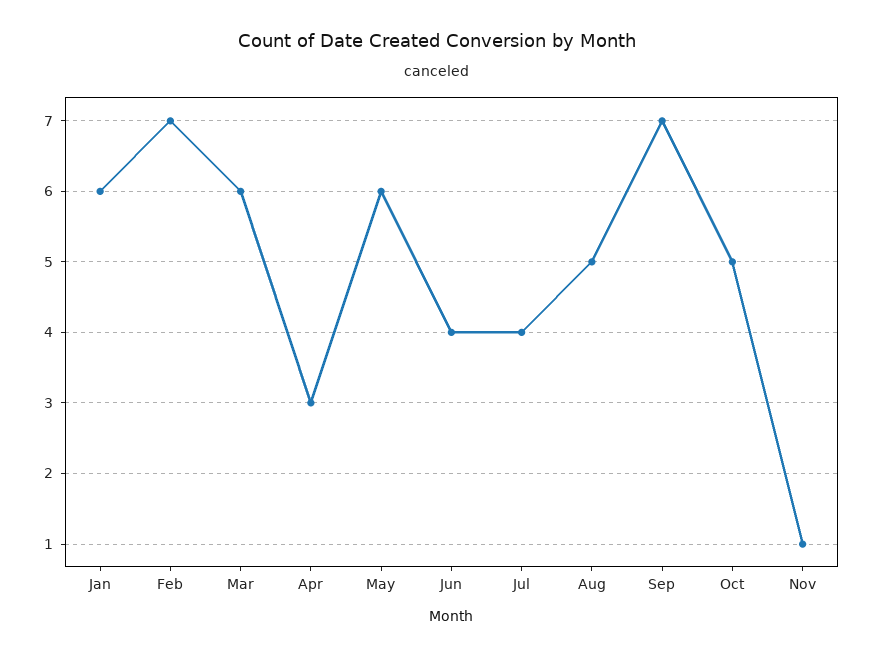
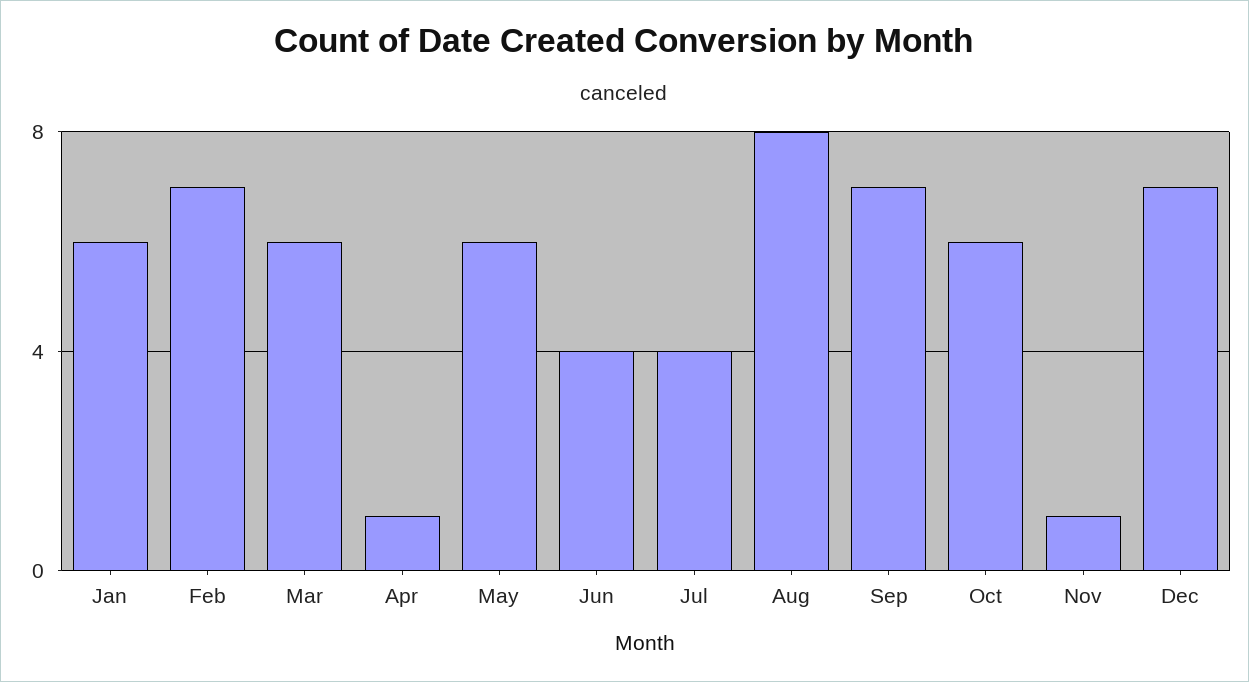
Apr: 3 -> 1
Aug: 5 -> 8
Oct: 5 -> 6
Dec: none -> 7

